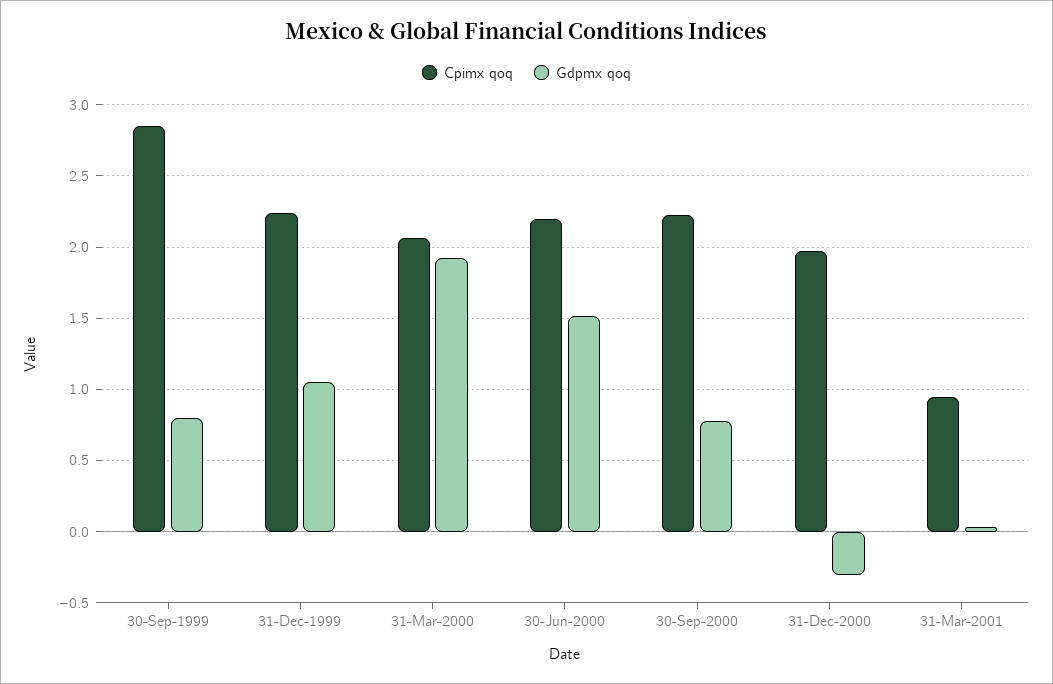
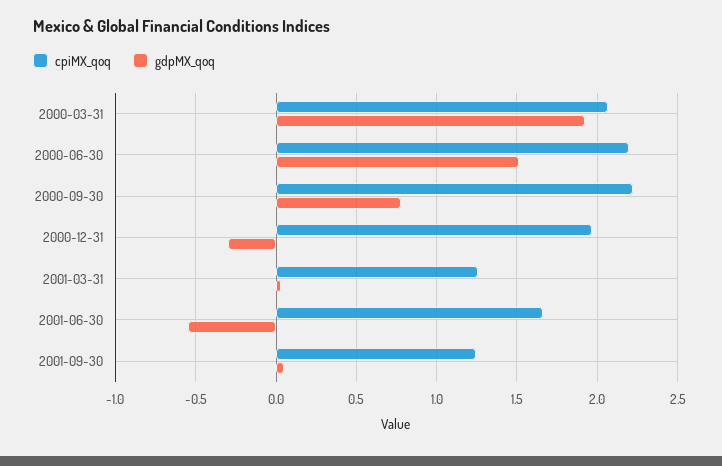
Cpimx qoq, 30-Sep-1999: 2.85 -> none
Gdpmx qoq, 30-Sep-1999: 0.8 -> none
Cpimx qoq, 31-Dec-1999: 2.25 -> none
Gdpmx qoq, 31-Dec-1999: 1.05 -> none
Cpimx qoq, 31-Mar-2001: 0.95 -> 1.25
Cpimx qoq, 2001-06-30: none -> 1.65
Gdpmx qoq, 2001-06-30: none -> -0.55
Cpimx qoq, 2001-09-30: none -> 1.25
Gdpmx qoq, 2001-09-30: none -> 0.05

